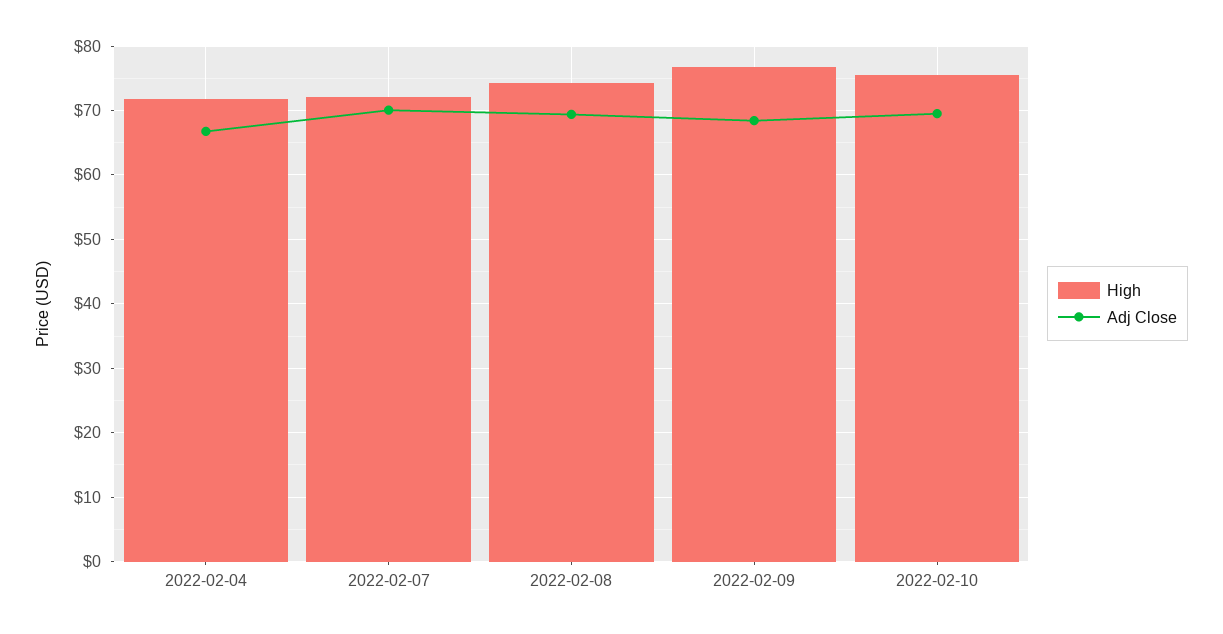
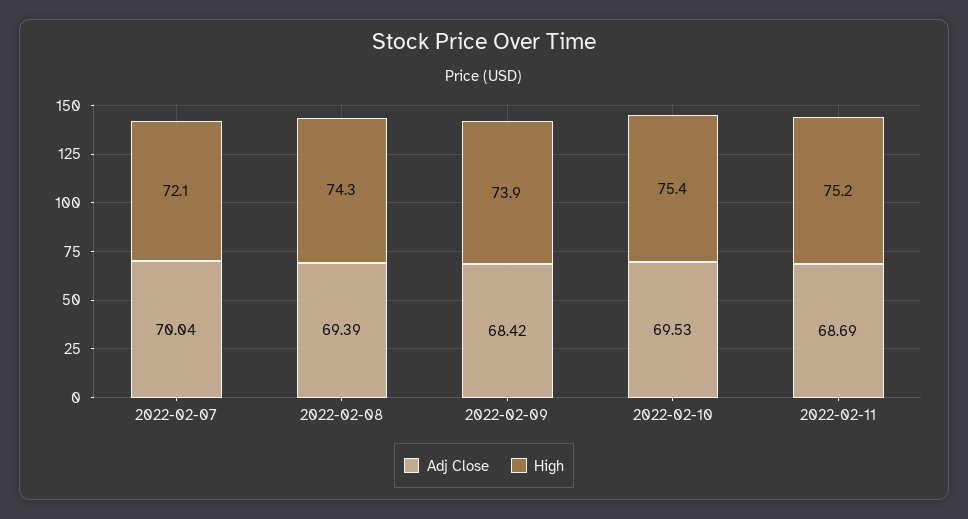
High, 2022-02-04: 72 -> none
Adj Close, 2022-02-04: 67 -> none
High, 2022-02-09: 77 -> 73.9
Adj Close, 2022-02-11: none -> 68.69
High, 2022-02-11: none -> 75.2

